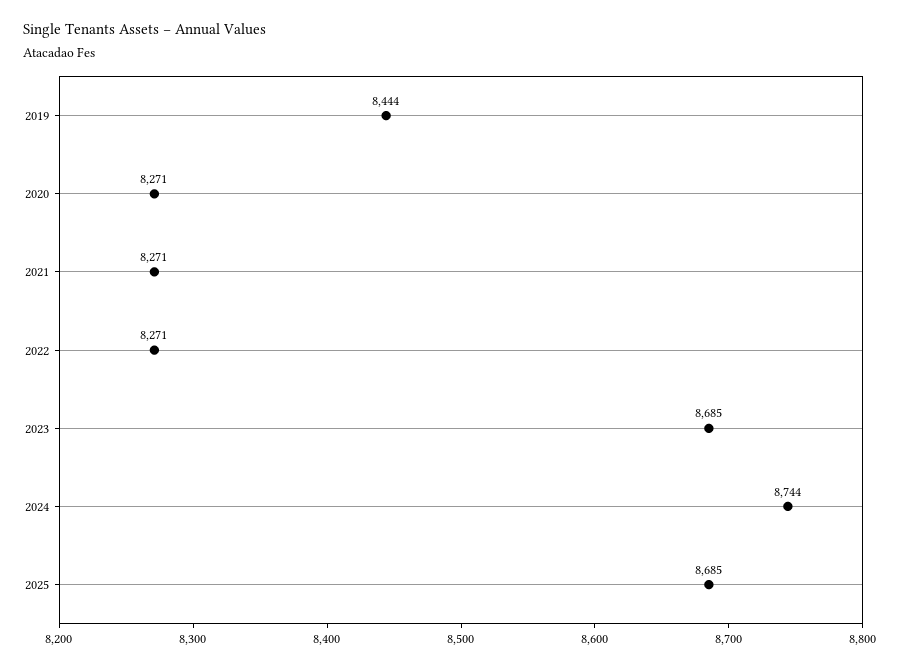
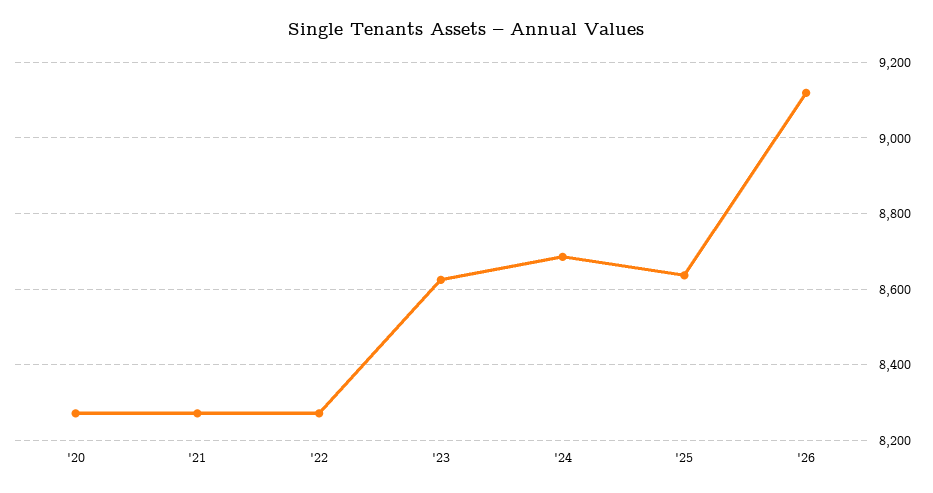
2019: 8444 -> none
2023: 8685 -> 8620
2024: 8744 -> 8680
2025: 8685 -> 8640
'26: none -> 9120

